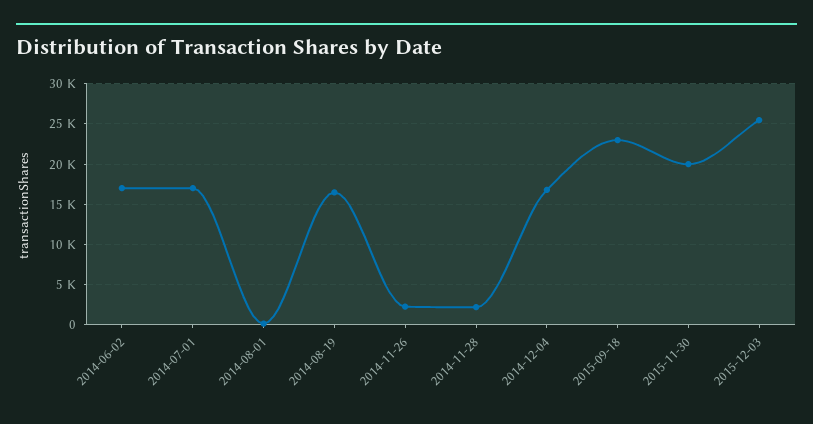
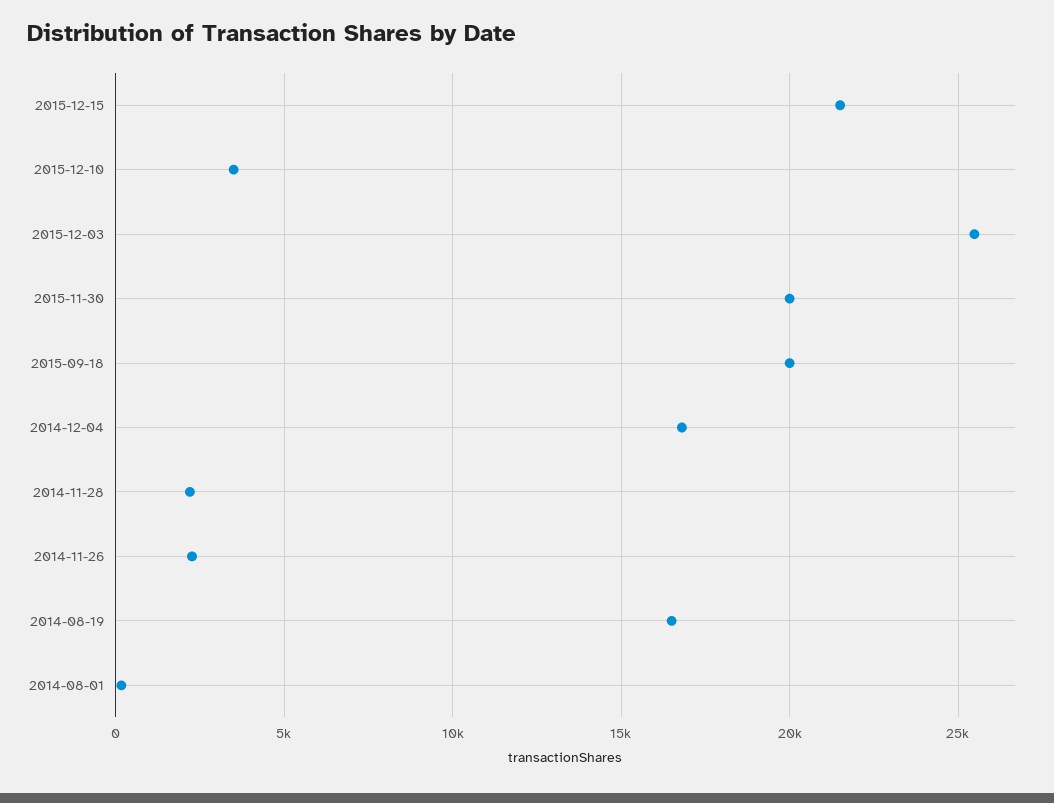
2014-06-02: 17000 -> none
2014-07-01: 17000 -> none
2015-09-18: 23000 -> 20000
2015-12-15: none -> 21500
2015-12-10: none -> 3500

